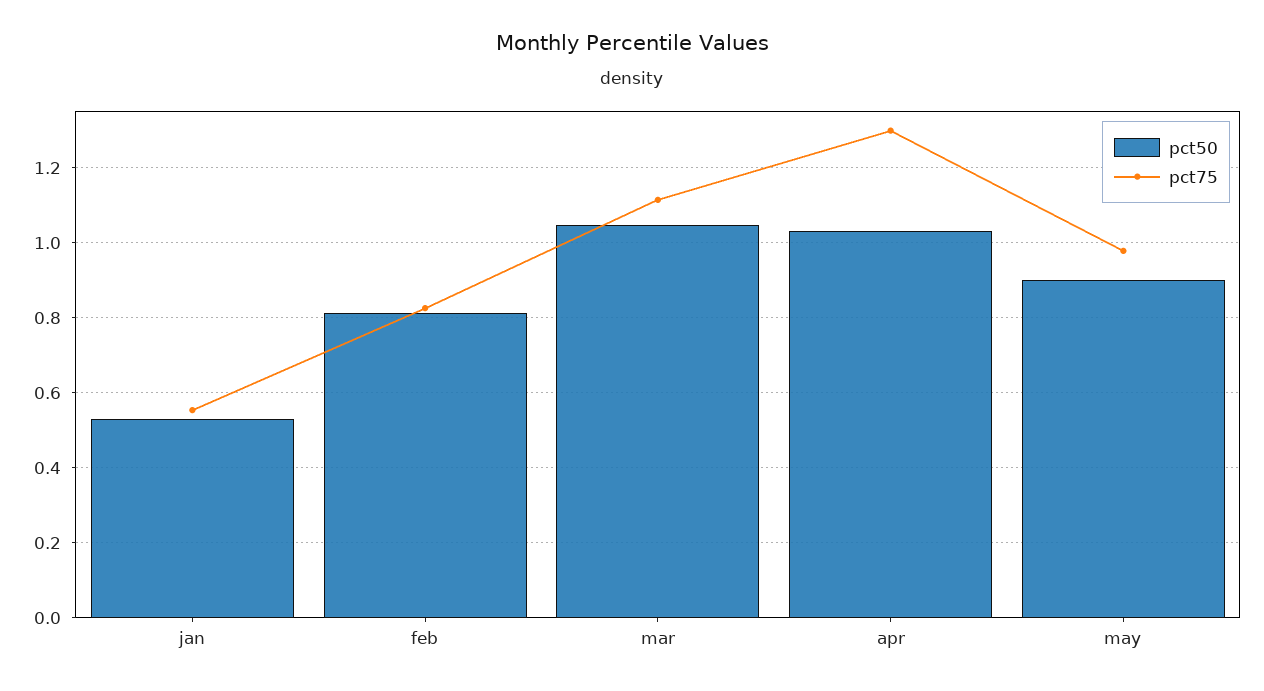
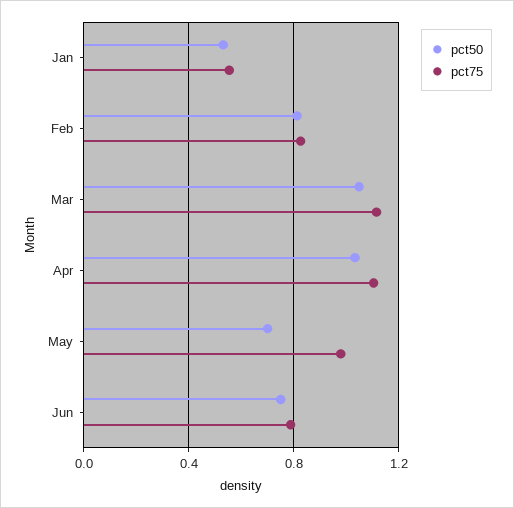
pct75, apr: 1.3 -> 1.1
pct50, may: 0.9 -> 0.7
pct50, Jun: none -> 0.75
pct75, Jun: none -> 0.8

